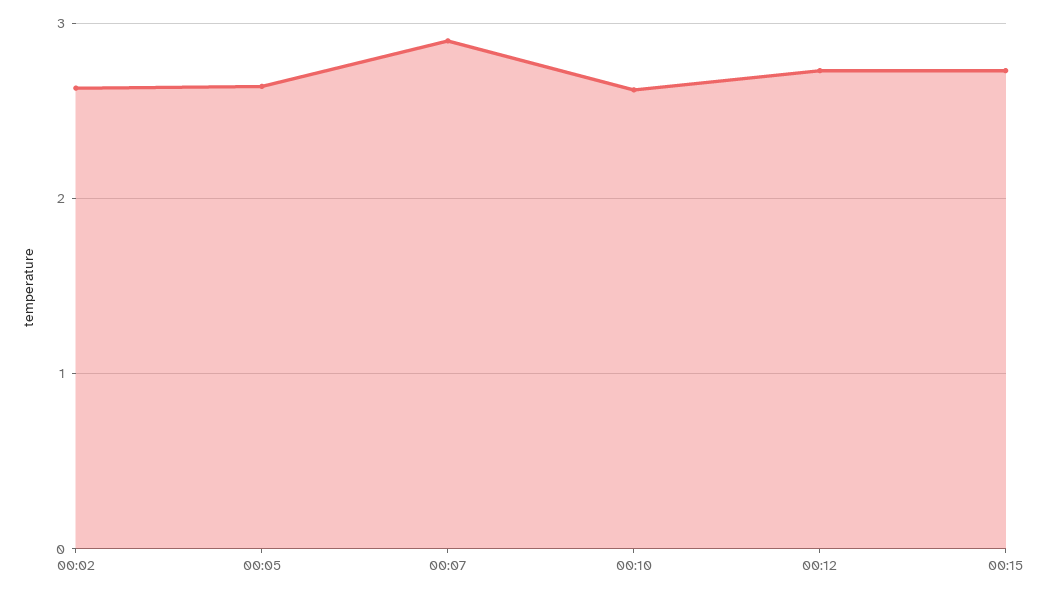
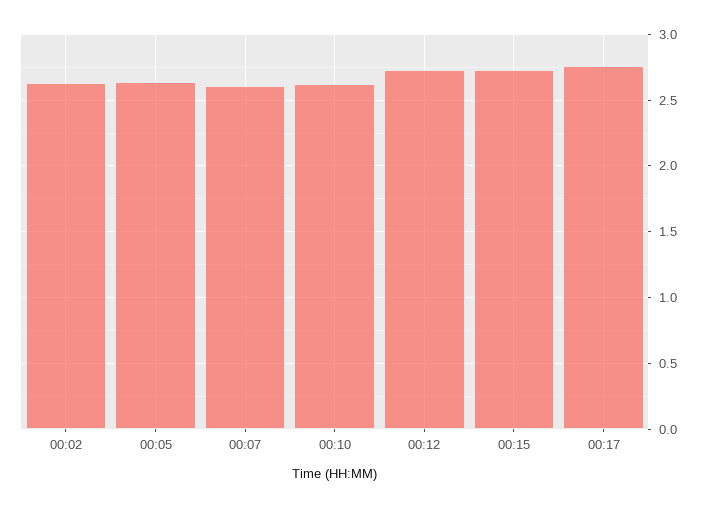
00:07: 2.9 -> 2.6
00:17: none -> 2.75

